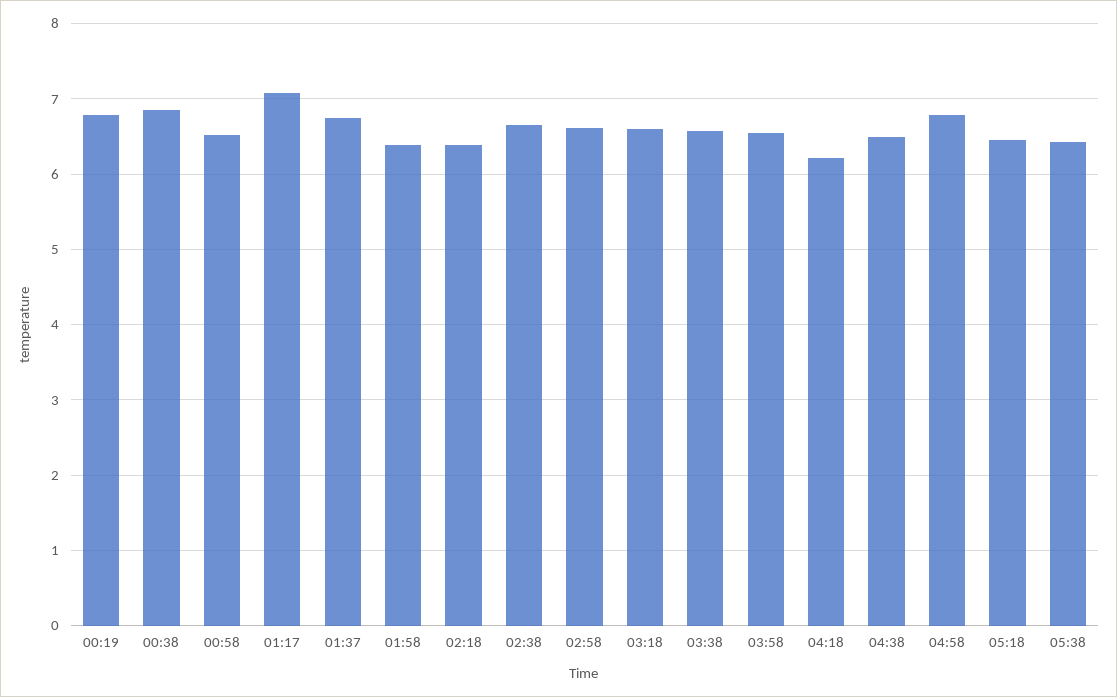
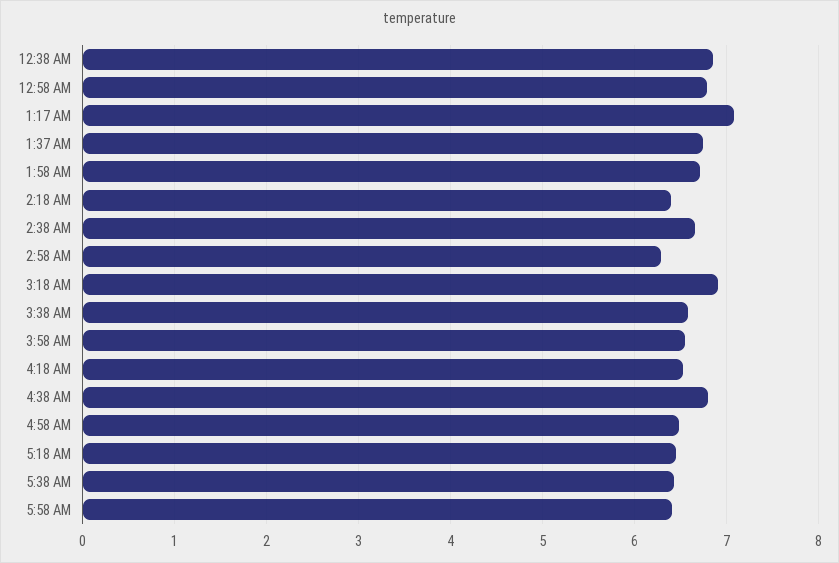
00:19: 6.8 -> none
00:58: 6.5 -> 6.8
01:58: 6.4 -> 6.7
02:58: 6.6 -> 6.3
03:18: 6.6 -> 6.9
04:18: 6.2 -> 6.5
04:38: 6.5 -> 6.8
04:58: 6.8 -> 6.5
5:58 AM: none -> 6.4

